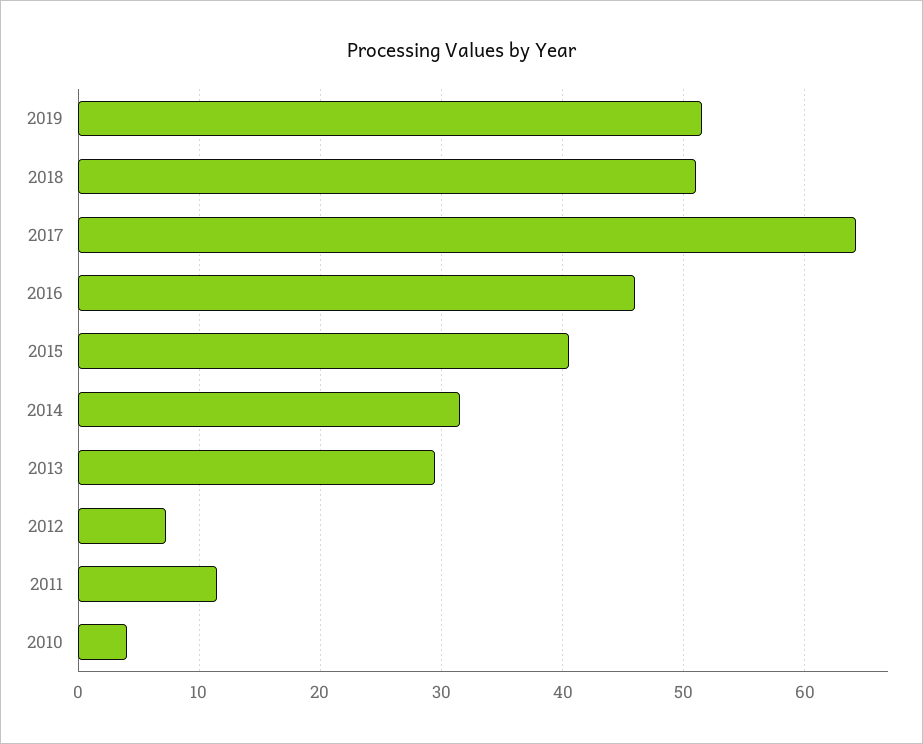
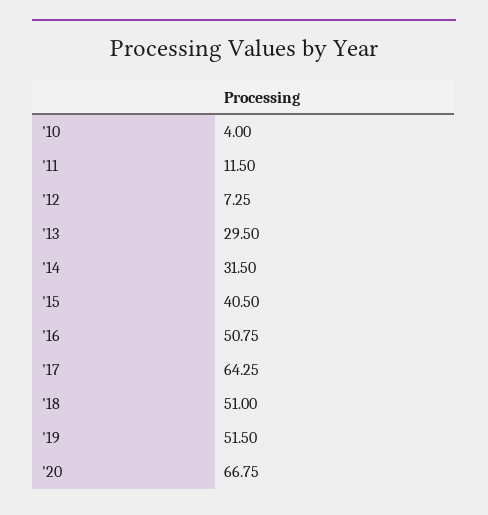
2016: 46 -> 50.75
'20: none -> 66.75

